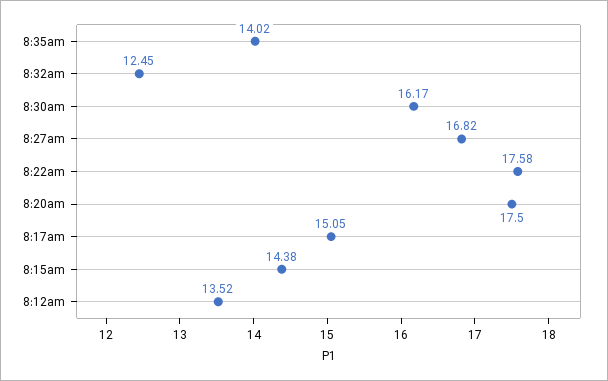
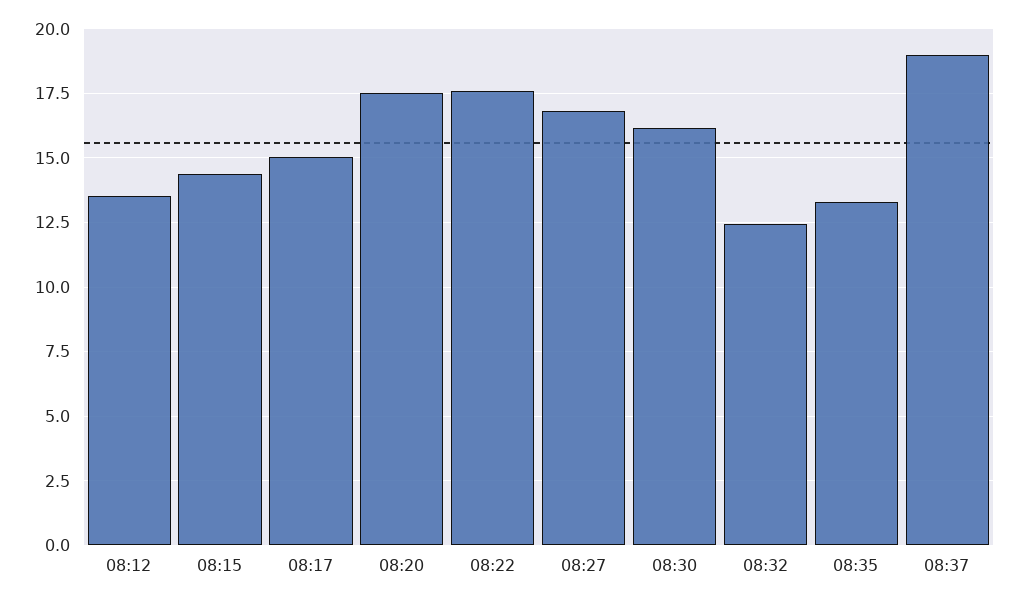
8:35am: 14.02 -> 13.25
08:37: none -> 19

